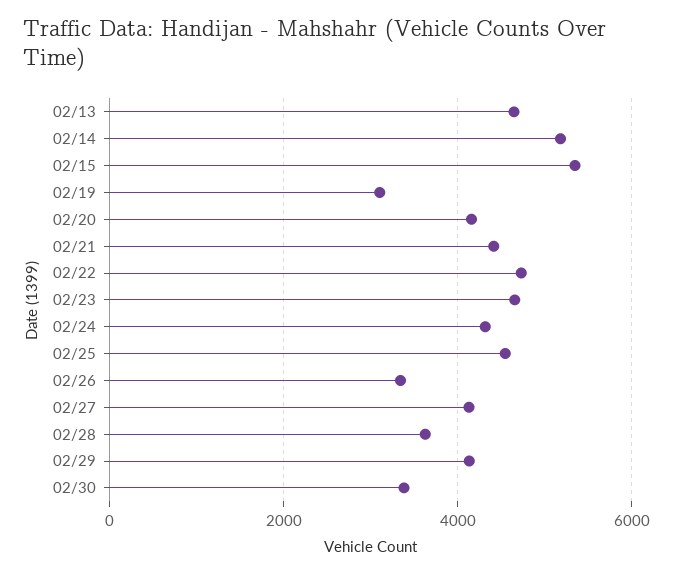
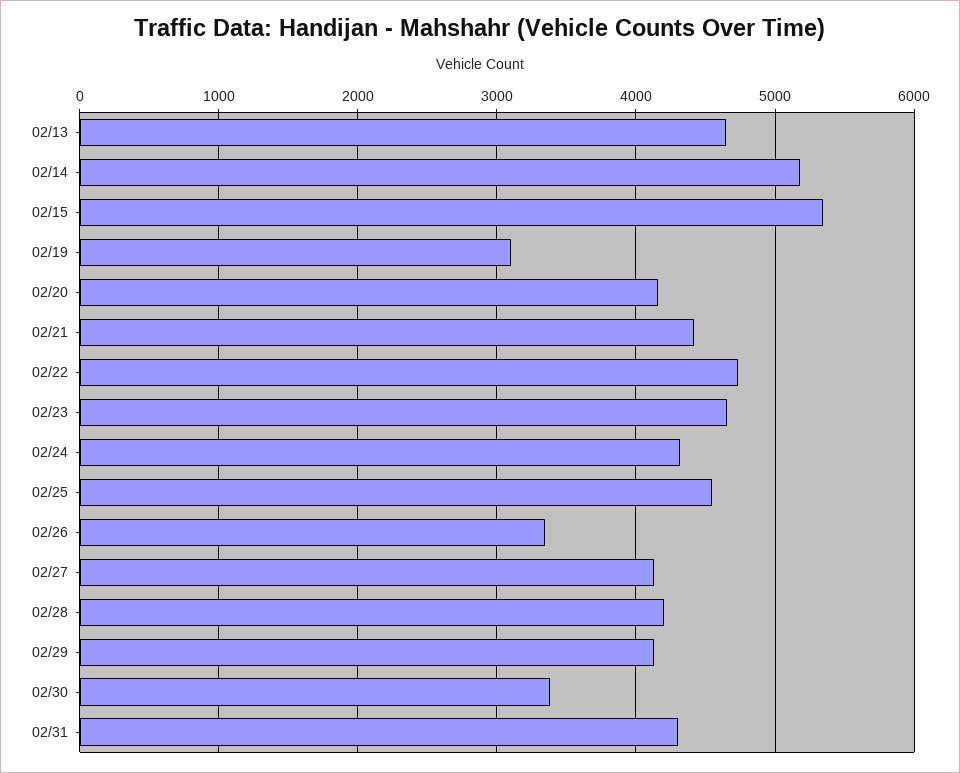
02/28: 3600 -> 4200
02/31: none -> 4300

